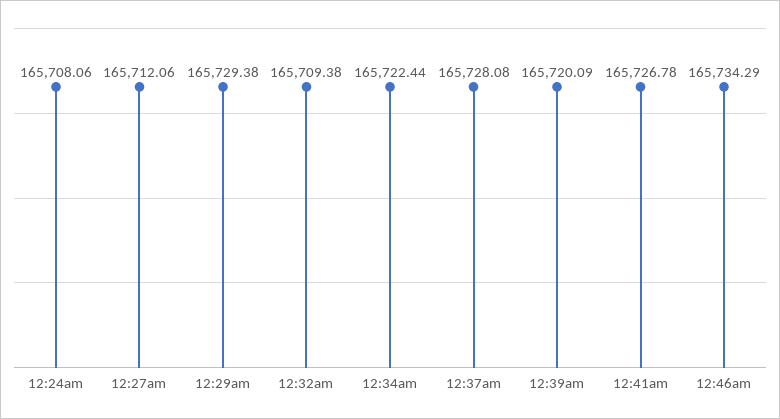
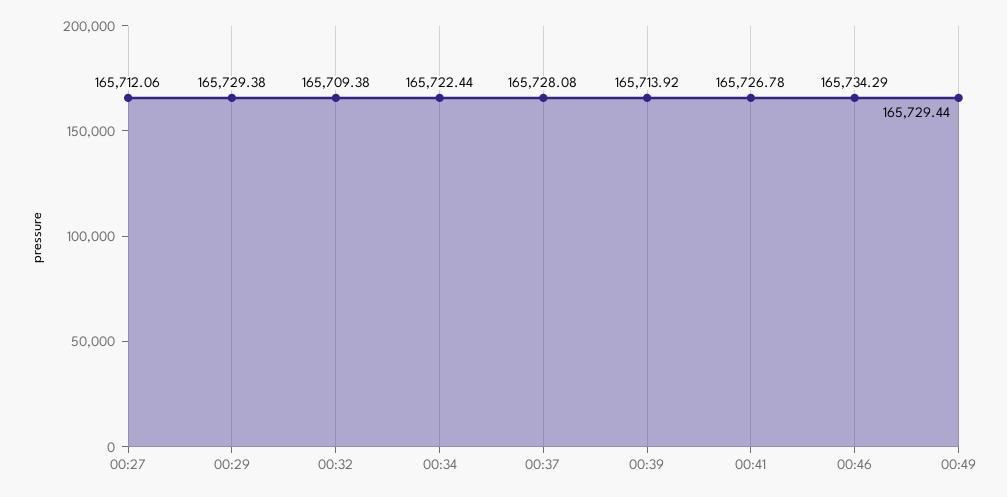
12:24am: 165708.06 -> none
12:39am: 165720.09 -> 165713.92
00:49: none -> 165729.44

